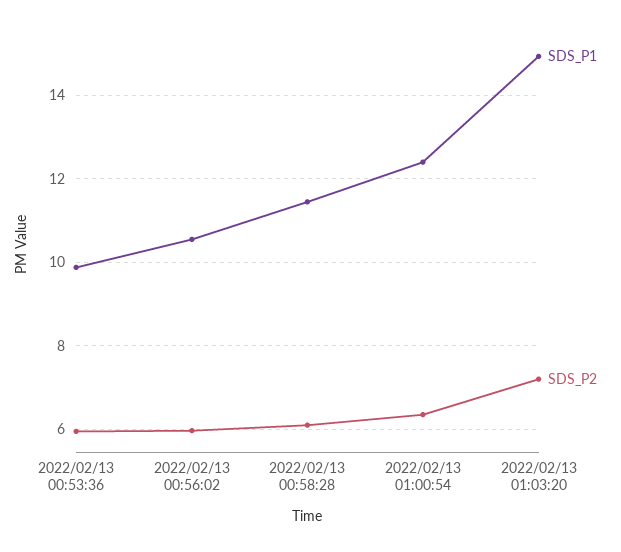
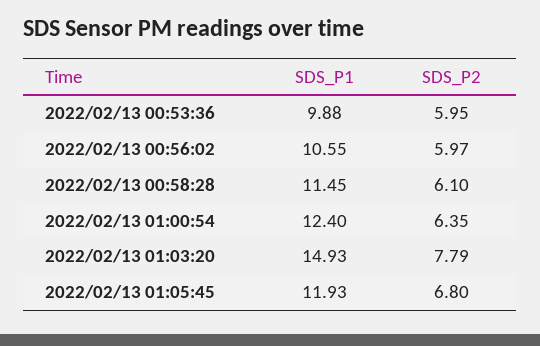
SDS_P2, 2022/02/13 01:03:20: 7.2 -> 7.79
SDS_P1, 2022/02/13 01:05:45: none -> 11.93
SDS_P2, 2022/02/13 01:05:45: none -> 6.8

